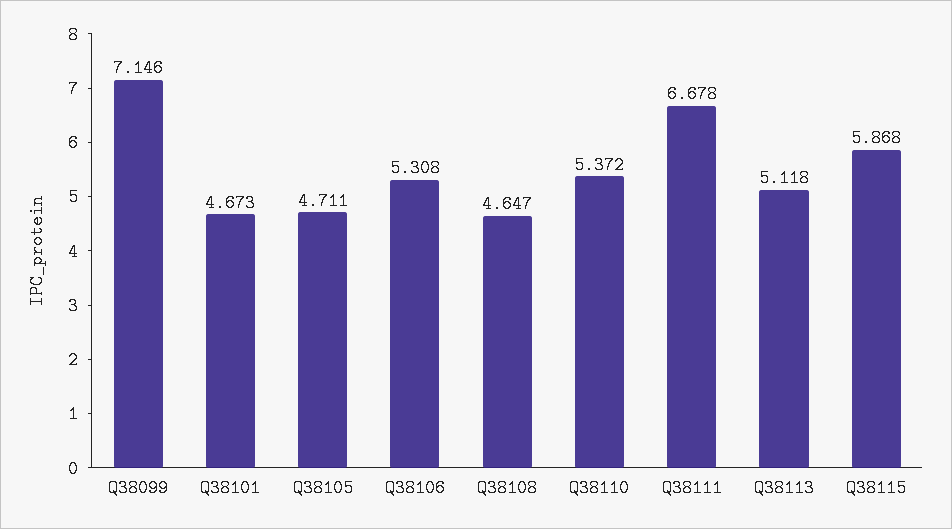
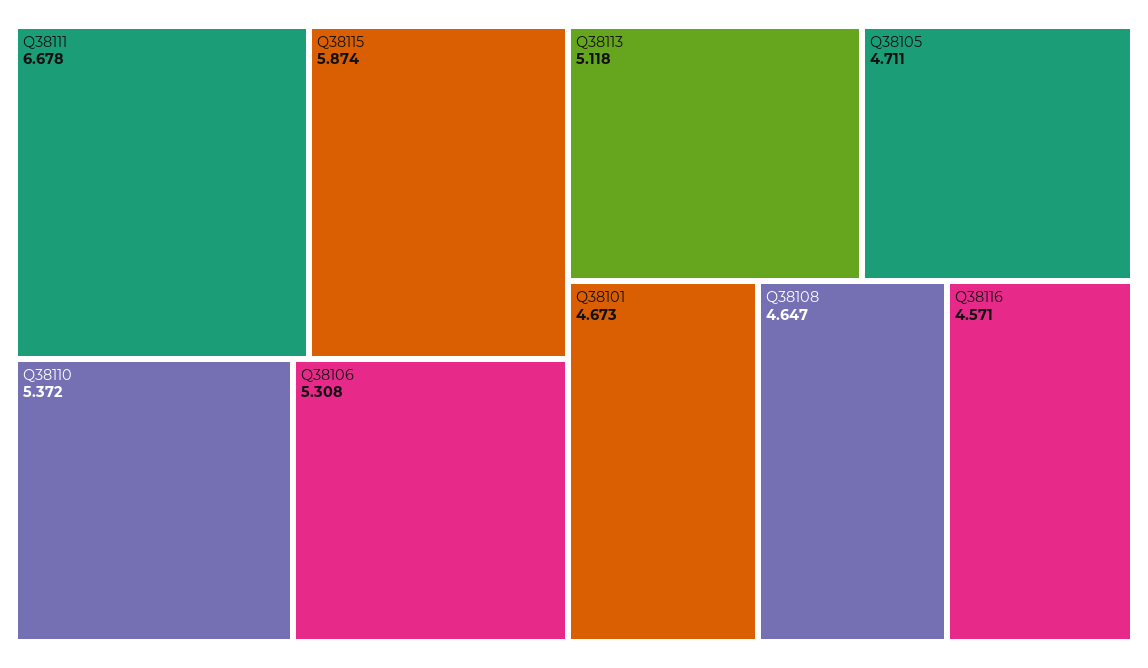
Q38099: 7.146 -> none
Q38115: 5.868 -> 5.874
Q38116: none -> 4.571

